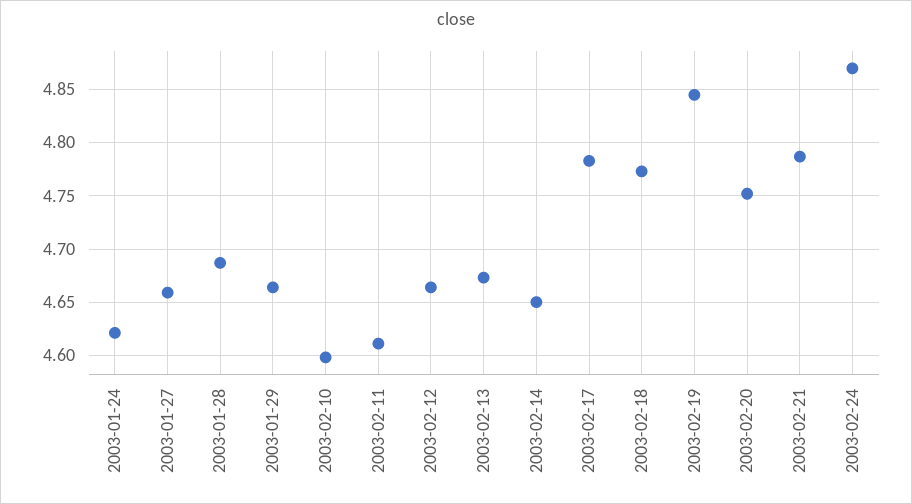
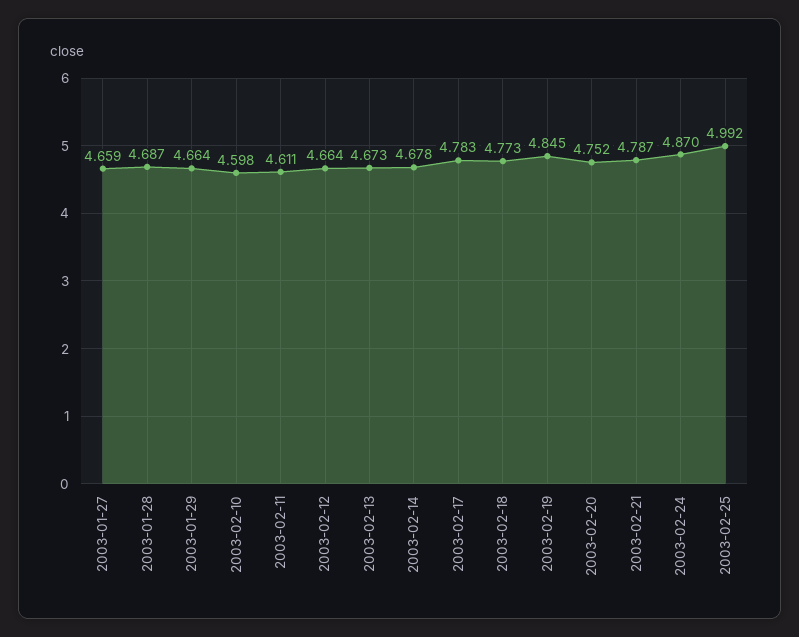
2003-01-24: 4.62 -> none
2003-02-14: 4.65 -> 4.678
2003-02-25: none -> 4.992

